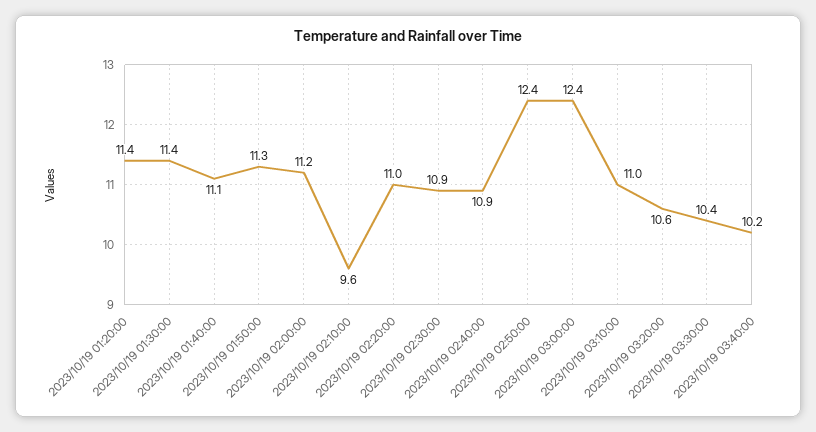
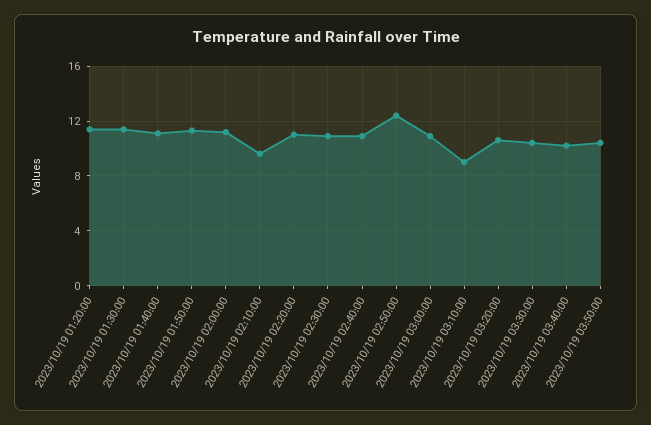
2023/10/19 03:00:00: 12.4 -> 11
2023/10/19 03:10:00: 11 -> 9
2023/10/19 03:50:00: none -> 10.5

